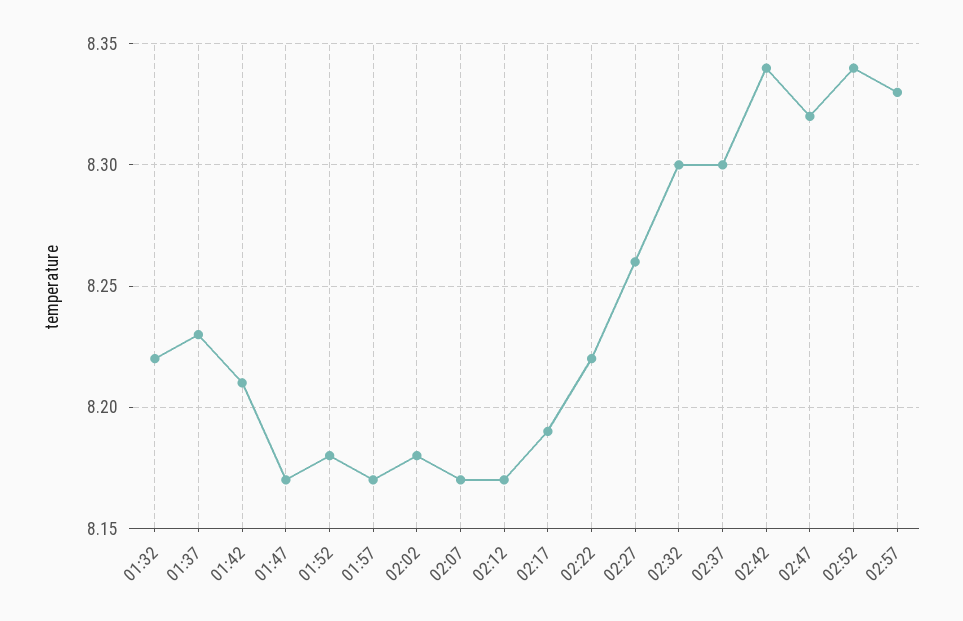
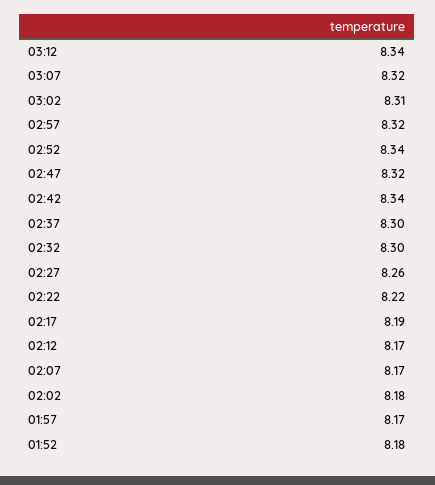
01:32: 8.22 -> none
01:37: 8.23 -> none
01:42: 8.21 -> none
01:47: 8.17 -> none
02:57: 8.33 -> 8.32
03:12: none -> 8.34
03:07: none -> 8.32
03:02: none -> 8.31

